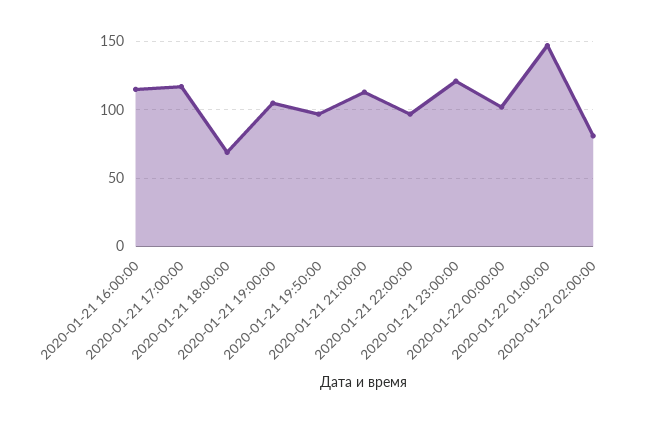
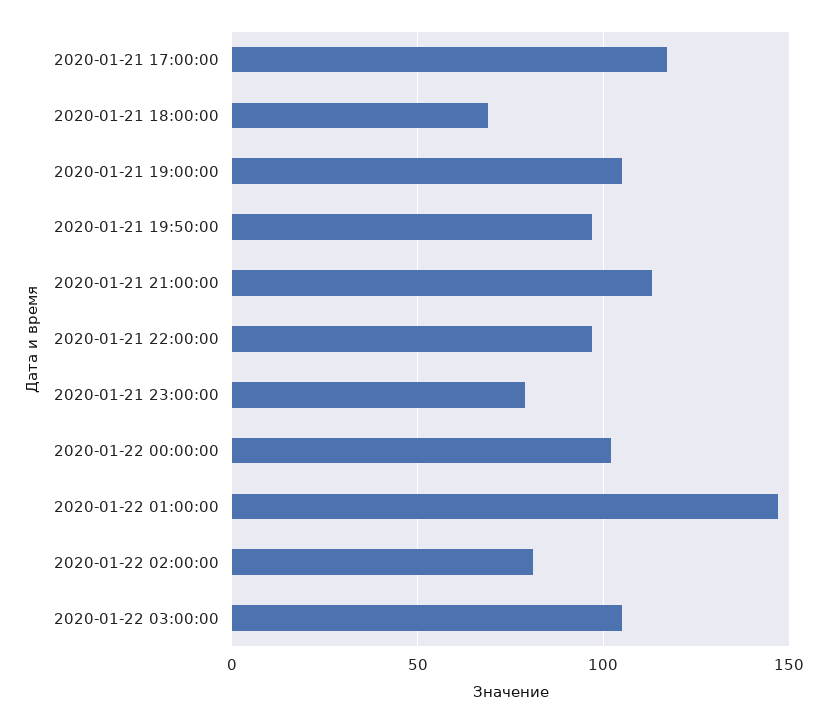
2020-01-21 16:00:00: 115 -> none
2020-01-21 23:00:00: 120 -> 80
2020-01-22 03:00:00: none -> 105

